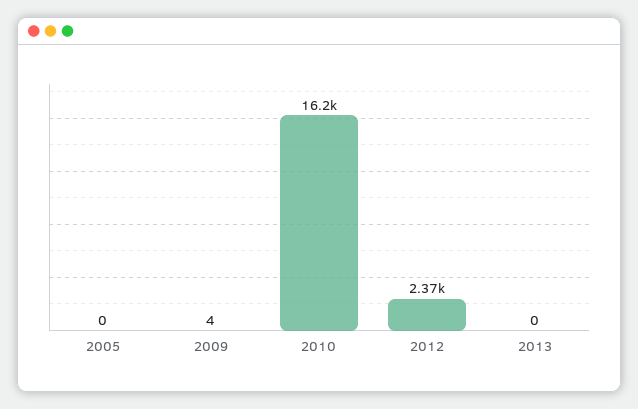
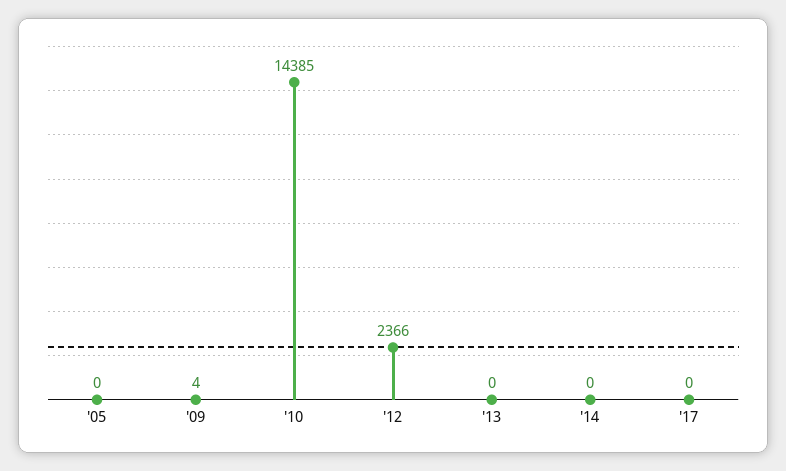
2010: 16200 -> 14385
'14: none -> 0
'17: none -> 0

